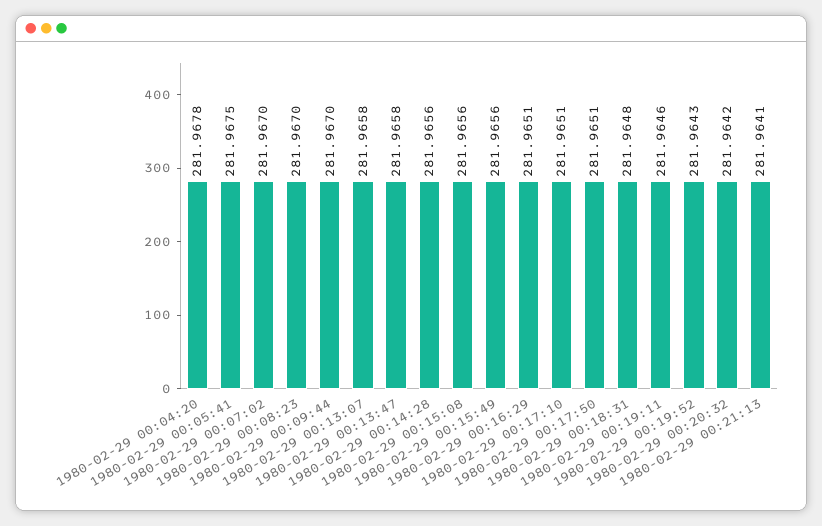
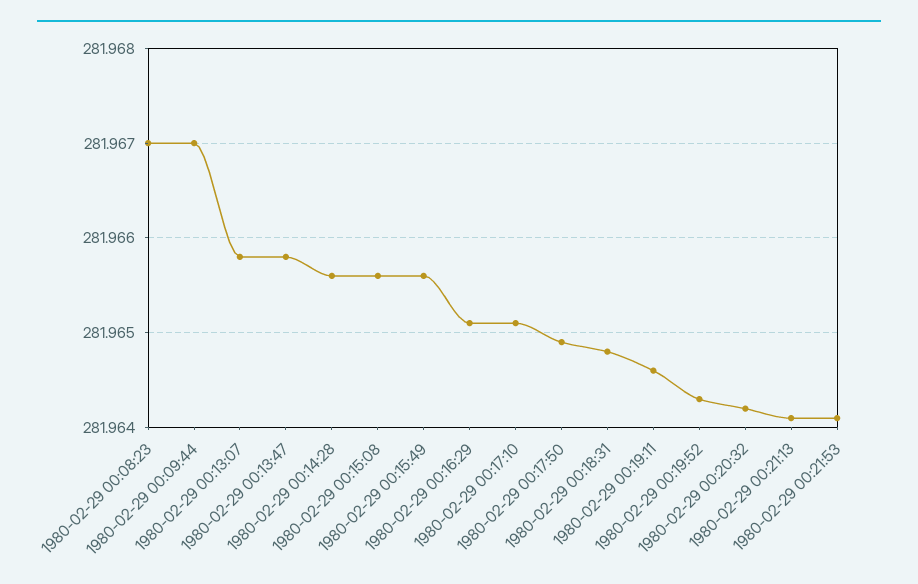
1980-02-29 00:04:20: 281.9678 -> none
1980-02-29 00:05:41: 281.9675 -> none
1980-02-29 00:07:02: 281.967 -> none
1980-02-29 00:17:50: 281.9651 -> 281.9649
1980-02-29 00:21:53: none -> 281.9641

